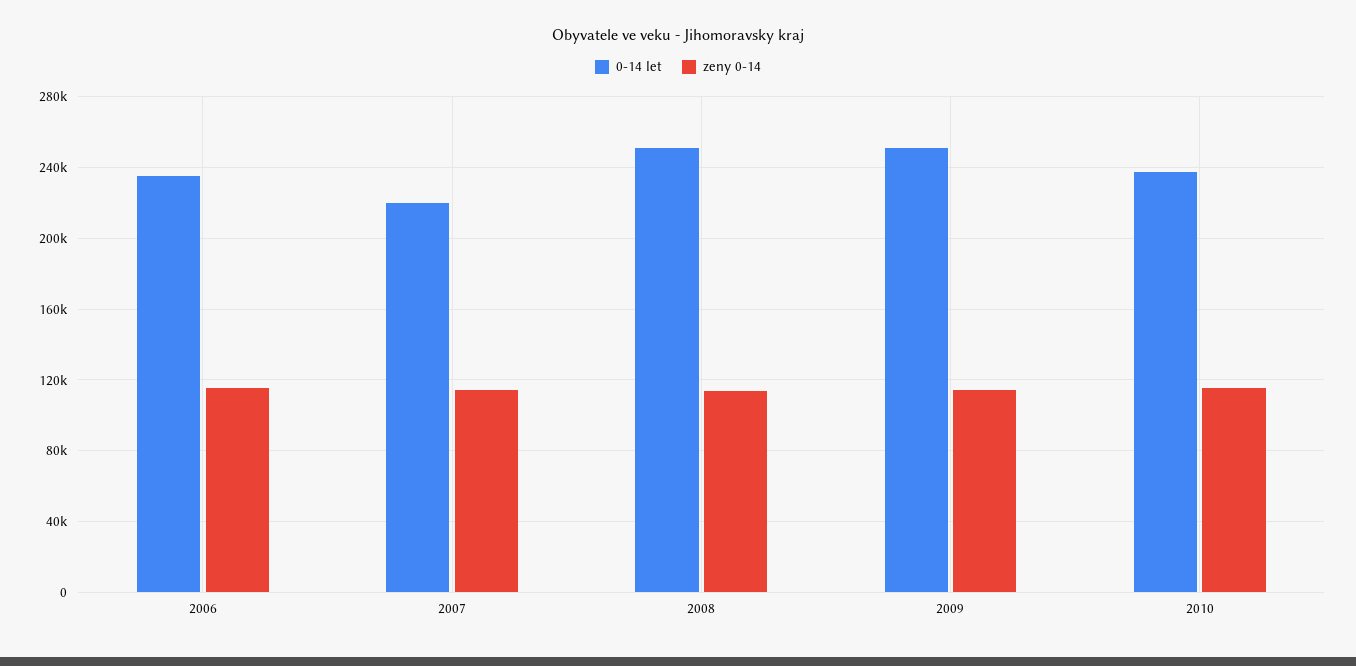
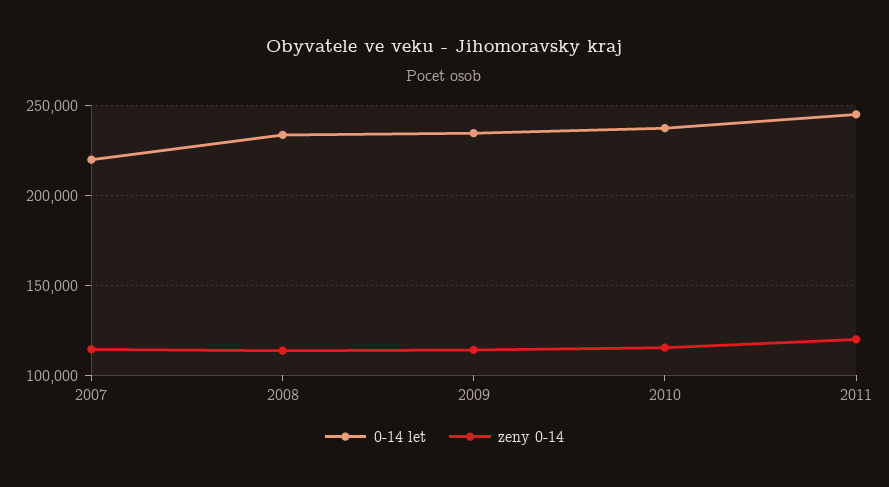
0-14 let, 2006: 235000 -> none
zeny 0-14, 2006: 115000 -> none
0-14 let, 2008: 250000 -> 235000
0-14 let, 2009: 250000 -> 235000
0-14 let, 2011: none -> 245000
zeny 0-14, 2011: none -> 120000

